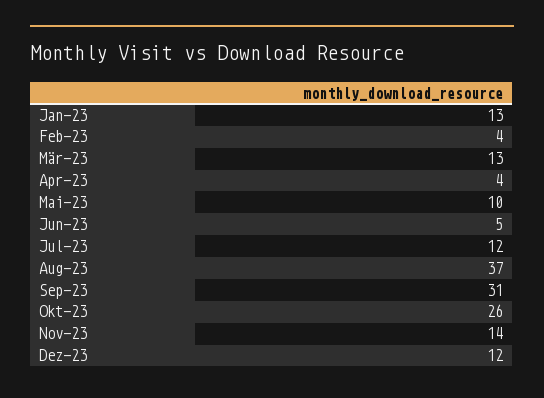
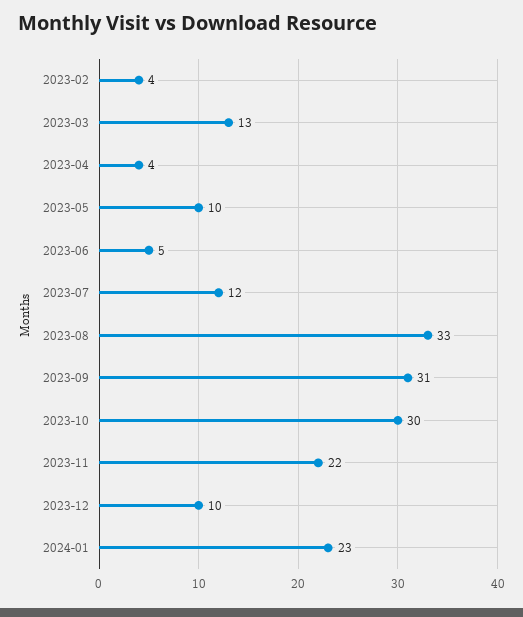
Jan-23: 13 -> none
Aug-23: 37 -> 33
Okt-23: 26 -> 30
Nov-23: 14 -> 22
Dez-23: 12 -> 10
2024-01: none -> 23

